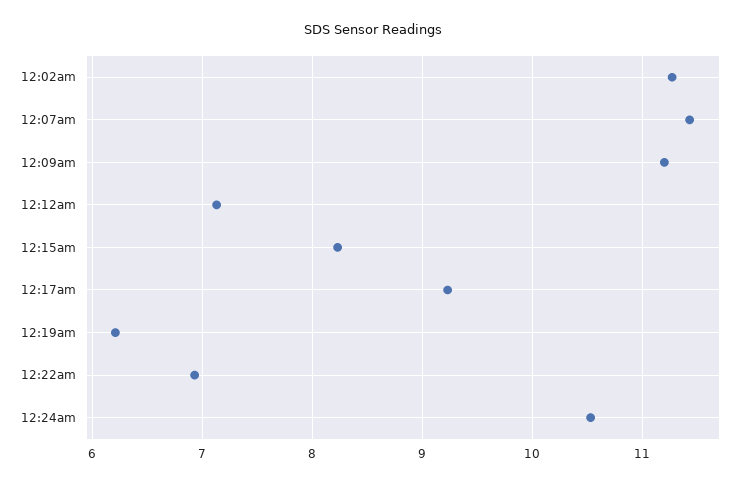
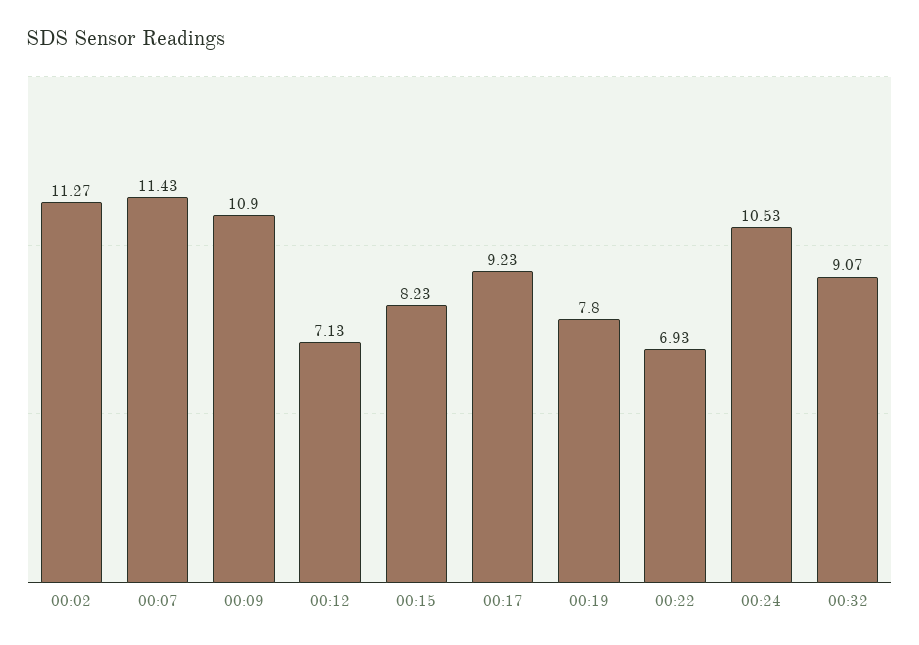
12:09am: 11.2 -> 10.9
12:19am: 6.2 -> 7.8
00:32: none -> 9.07

